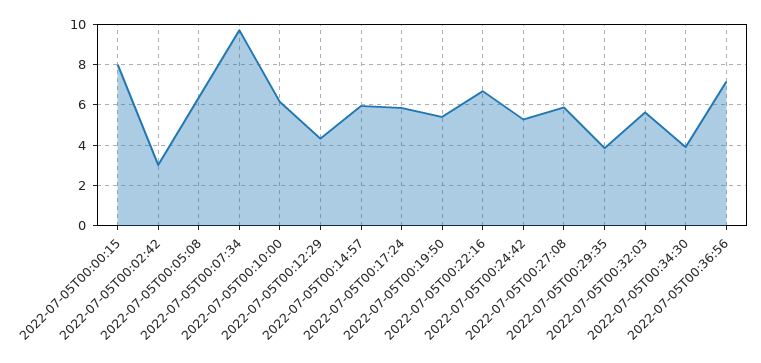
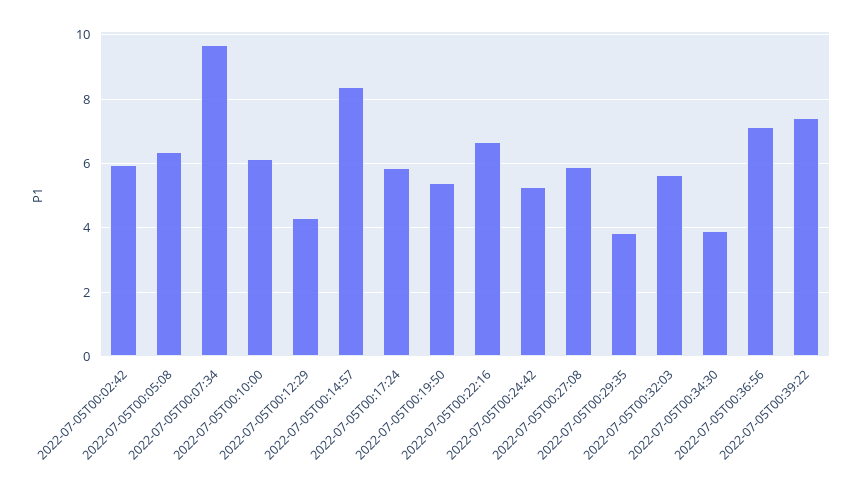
2022-07-05T00:00:15: 8 -> none
2022-07-05T00:02:42: 3 -> 6
2022-07-05T00:14:57: 6 -> 8.4
2022-07-05T00:39:22: none -> 7.4

